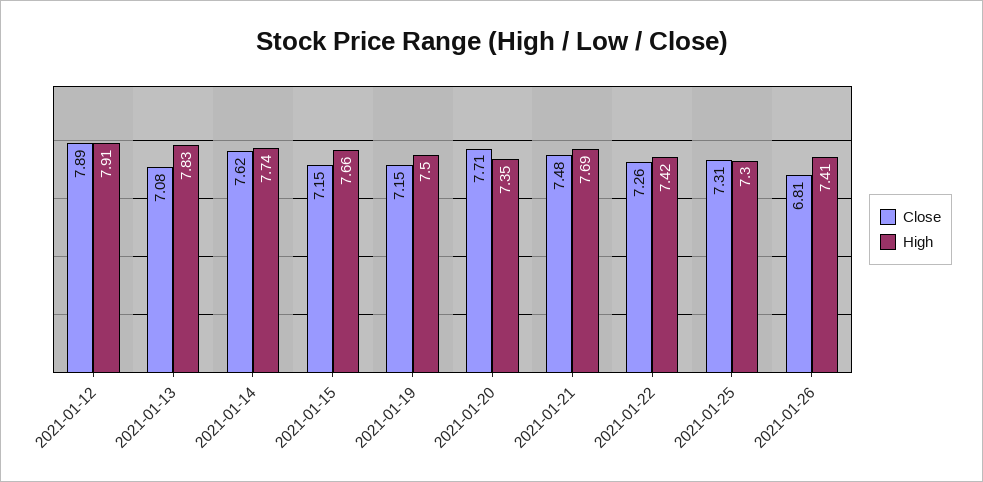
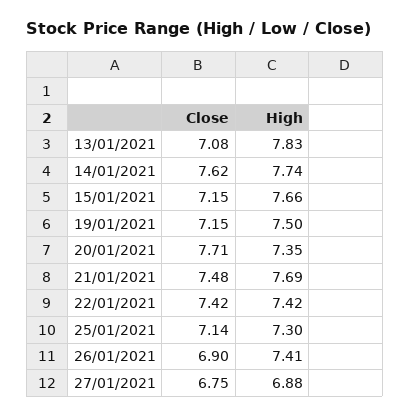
Close, 2021-01-12: 7.89 -> none
High, 2021-01-12: 7.91 -> none
Close, 2021-01-22: 7.26 -> 7.42
Close, 2021-01-25: 7.31 -> 7.14
Close, 2021-01-26: 6.81 -> 6.9
Close, 27/01/2021: none -> 6.75
High, 27/01/2021: none -> 6.88

